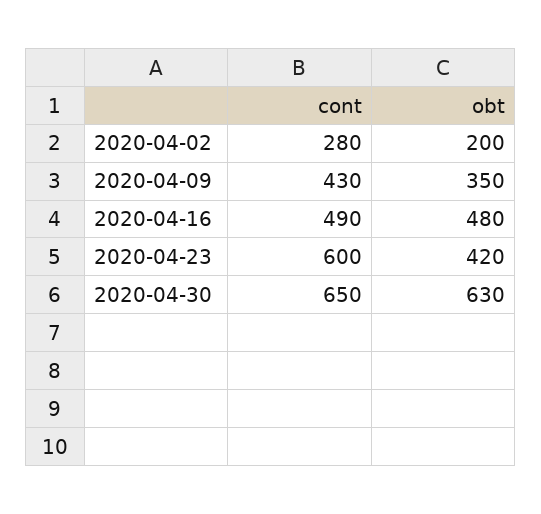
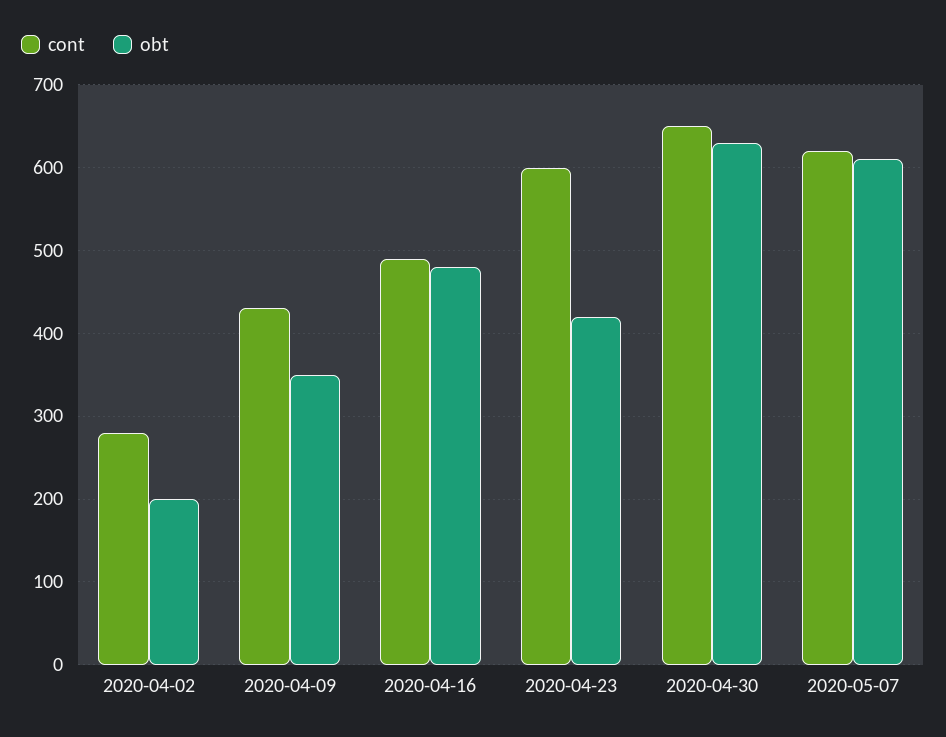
cont, 2020-05-07: none -> 620
obt, 2020-05-07: none -> 610

